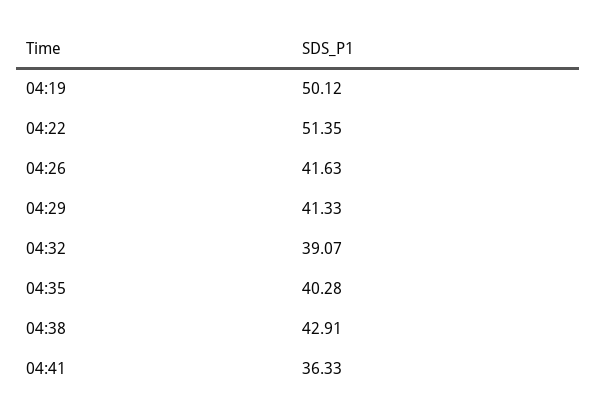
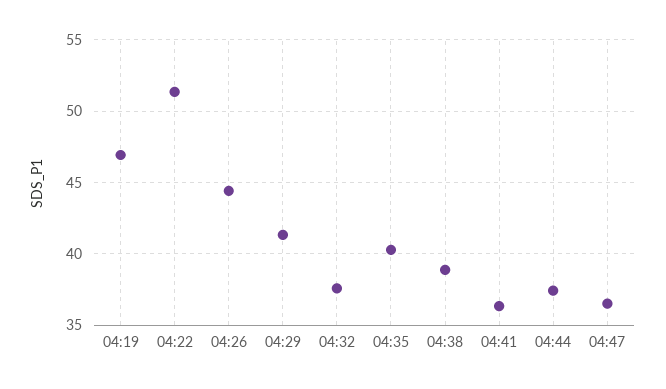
04:19: 50.12 -> 47
04:26: 41.63 -> 44.5
04:32: 39.07 -> 37.5
04:38: 42.91 -> 39
04:44: none -> 37.5
04:47: none -> 36.5

